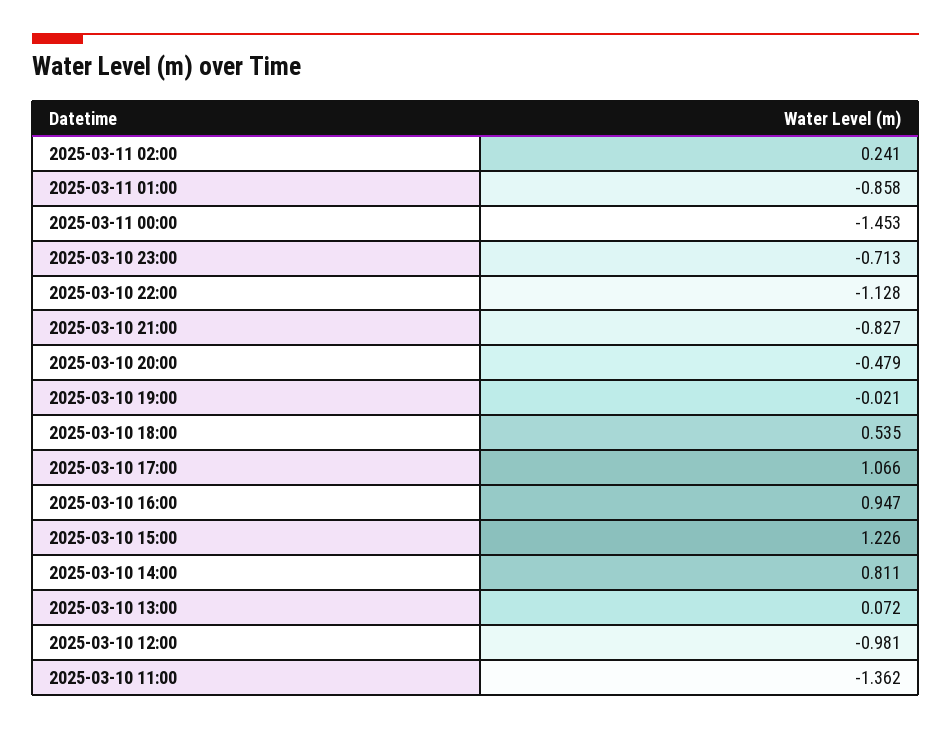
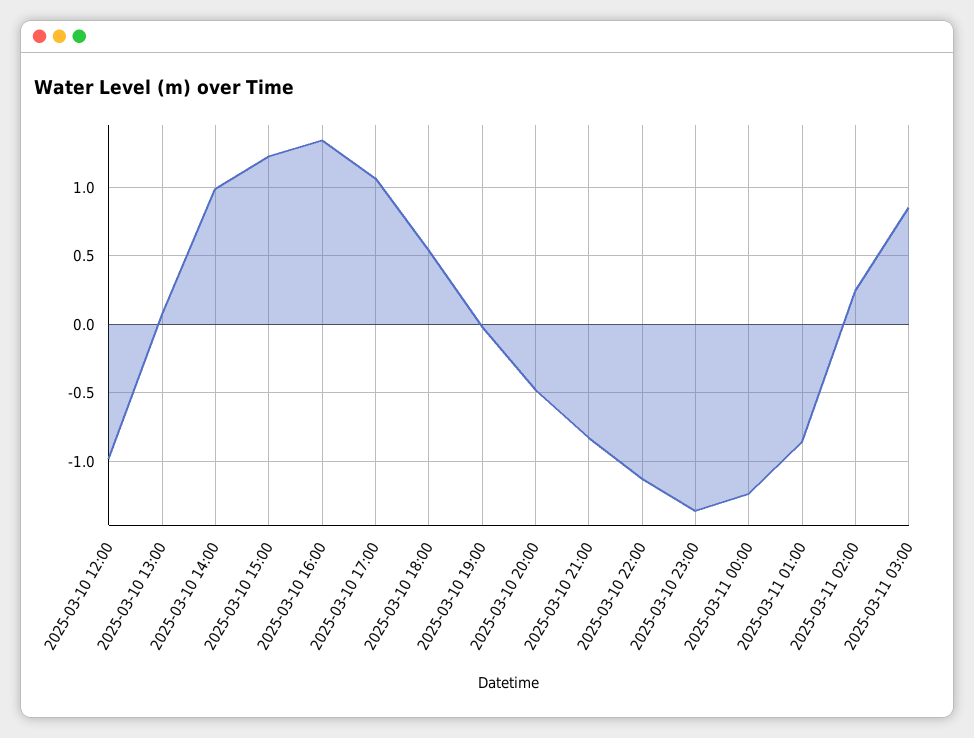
2025-03-11 00:00: -1.453 -> -1.25
2025-03-10 23:00: -0.713 -> -1.35
2025-03-10 16:00: 0.947 -> 1.35
2025-03-10 14:00: 0.811 -> 1
2025-03-10 11:00: -1.362 -> none
2025-03-11 03:00: none -> 0.85

